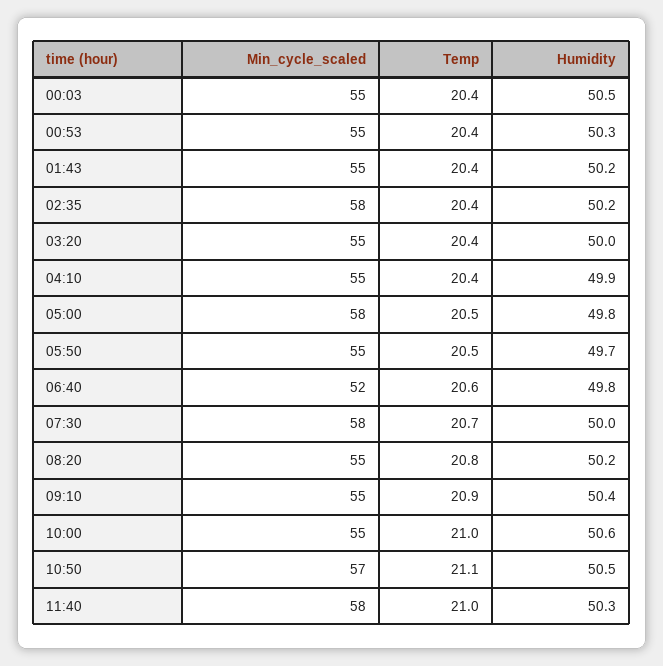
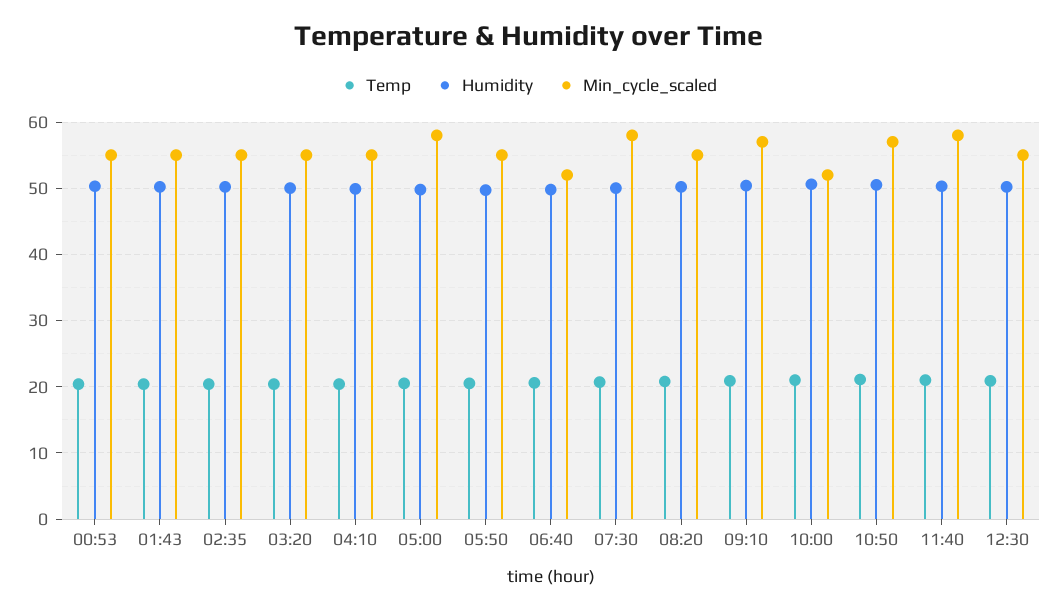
Min_cycle_scaled, 00:03: 55 -> none
Temp, 00:03: 20.4 -> none
Humidity, 00:03: 50.5 -> none
Min_cycle_scaled, 02:35: 58 -> 55
Min_cycle_scaled, 09:10: 55 -> 57
Min_cycle_scaled, 10:00: 55 -> 52
Temp, 12:30: none -> 21
Humidity, 12:30: none -> 50
Min_cycle_scaled, 12:30: none -> 55

